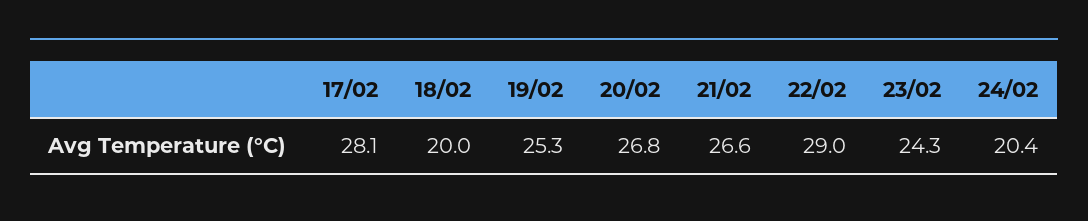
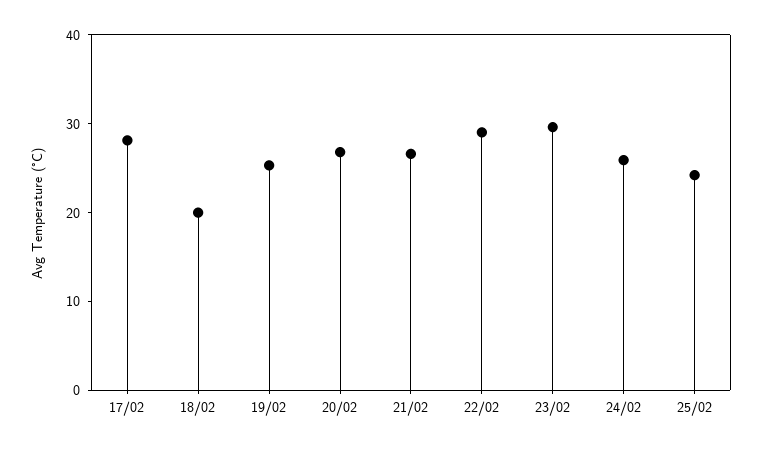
23/02: 24.3 -> 30
24/02: 20.4 -> 26
25/02: none -> 24

